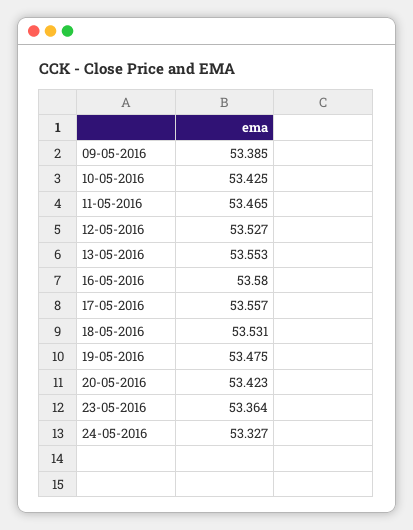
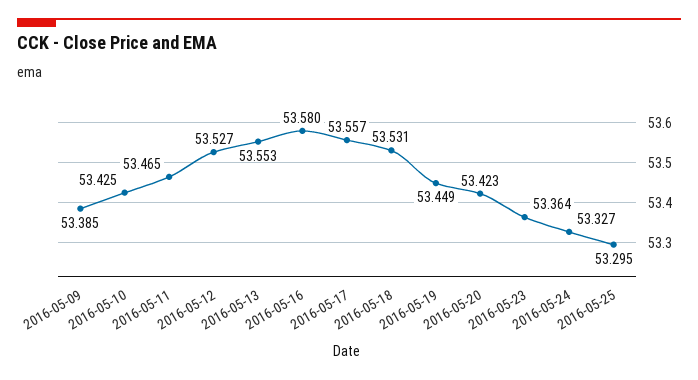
19-05-2016: 53.475 -> 53.449
2016-05-25: none -> 53.295

